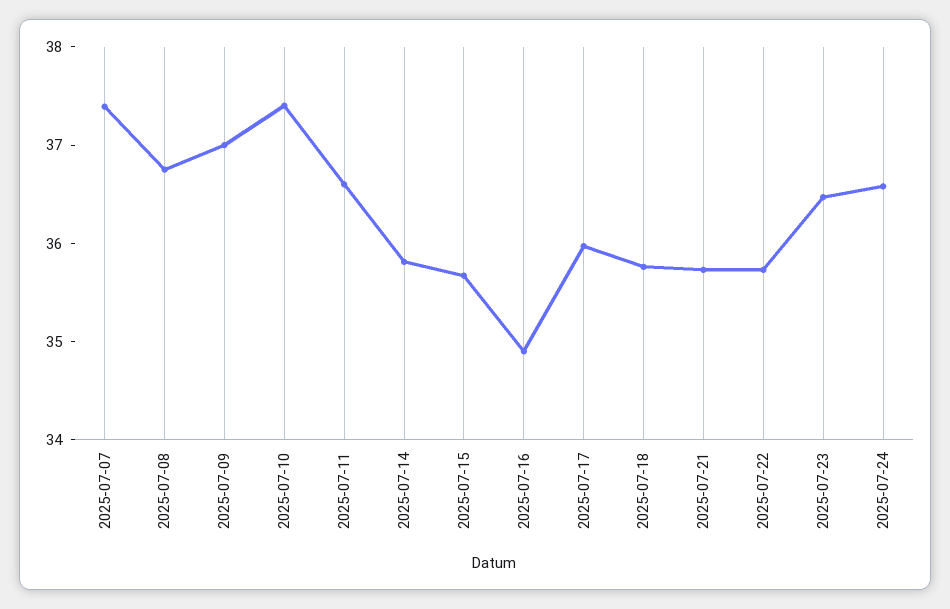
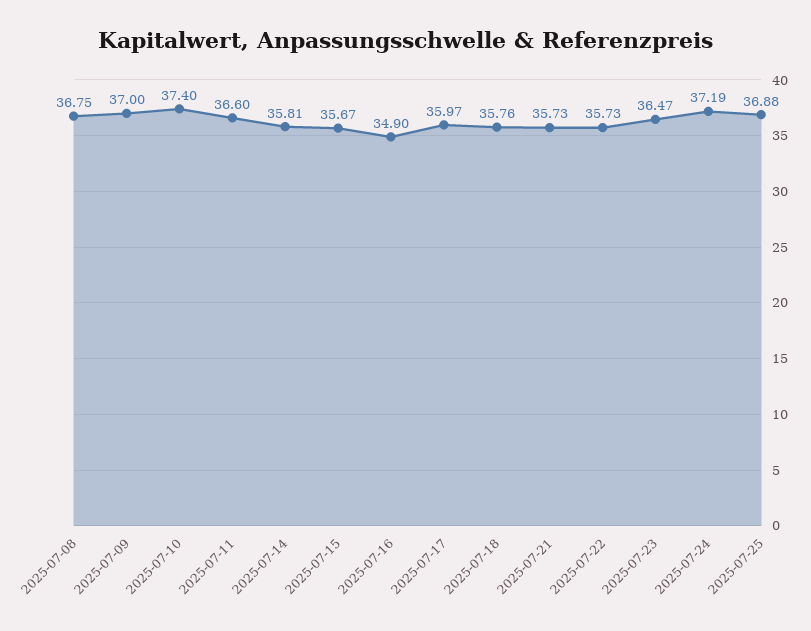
2025-07-07: 37.4 -> none
2025-07-24: 36.6 -> 37.19
2025-07-25: none -> 36.88

